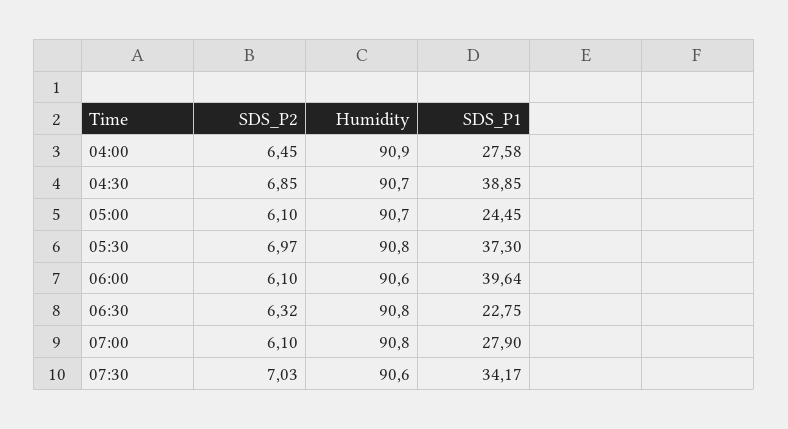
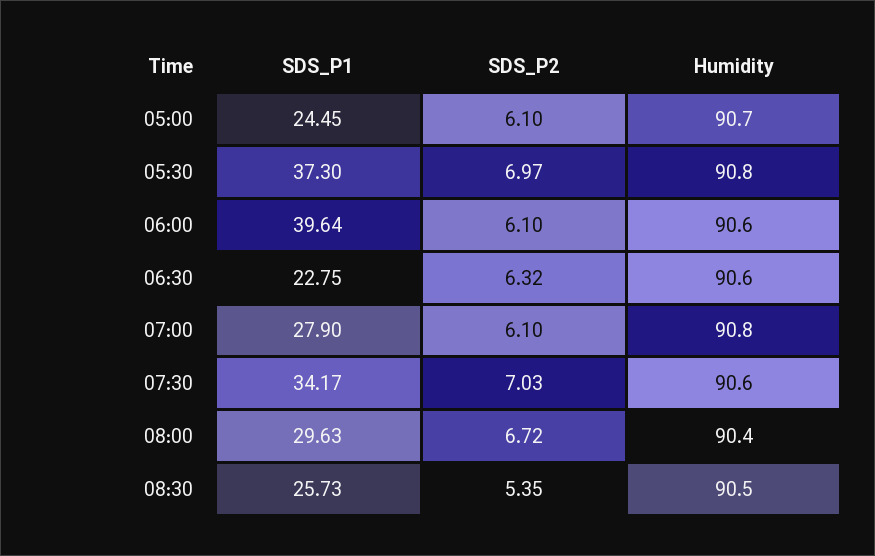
SDS_P2, 04:00: 6.45 -> none
Humidity, 04:00: 90.9 -> none
SDS_P1, 04:00: 27.58 -> none
SDS_P2, 04:30: 6.85 -> none
Humidity, 04:30: 90.7 -> none
SDS_P1, 04:30: 38.85 -> none
Humidity, 06:30: 90.8 -> 90.6
SDS_P1, 08:00: none -> 29.63
SDS_P2, 08:00: none -> 6.72
Humidity, 08:00: none -> 90.4
SDS_P1, 08:30: none -> 25.73
SDS_P2, 08:30: none -> 5.35
Humidity, 08:30: none -> 90.5

